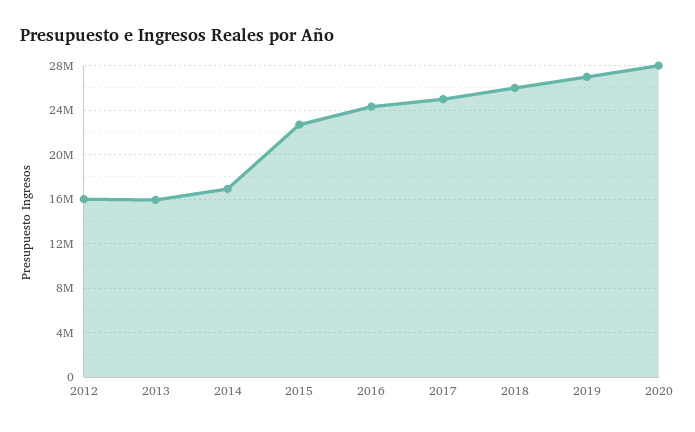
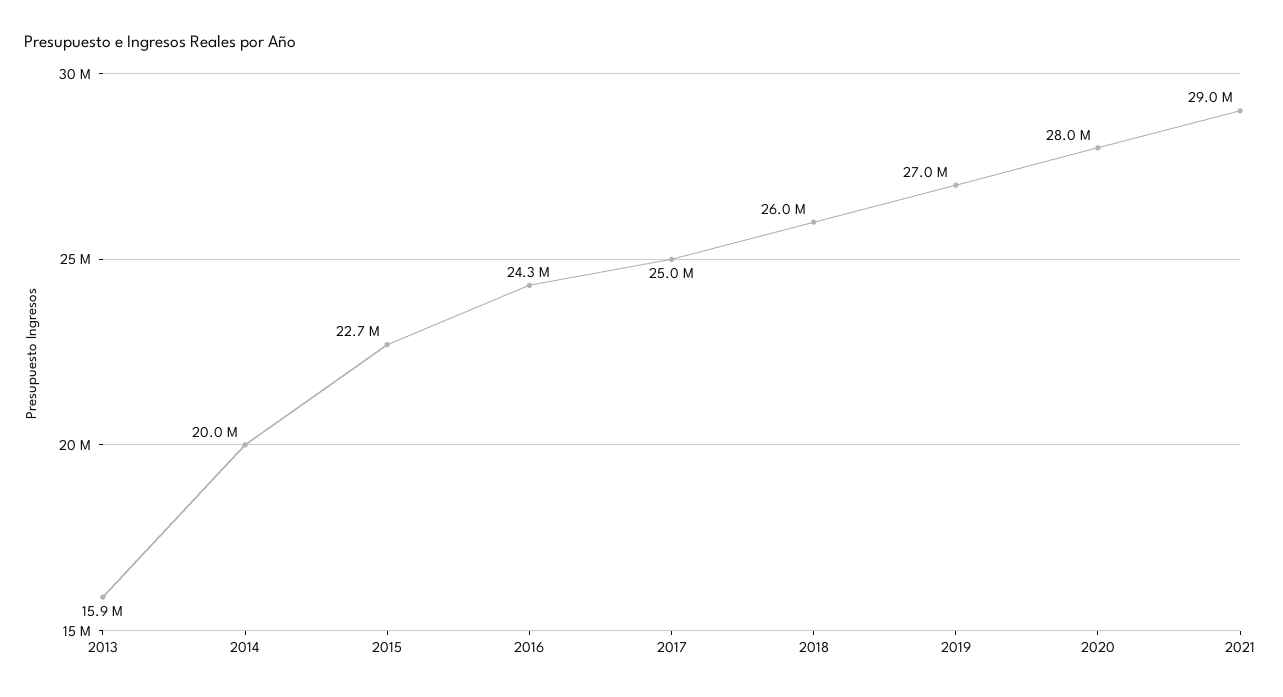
2012: 16000000 -> none
2014: 17000000 -> 20000000
2021: none -> 29000000

